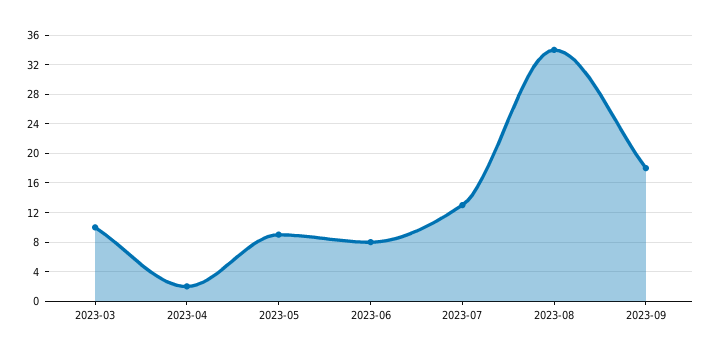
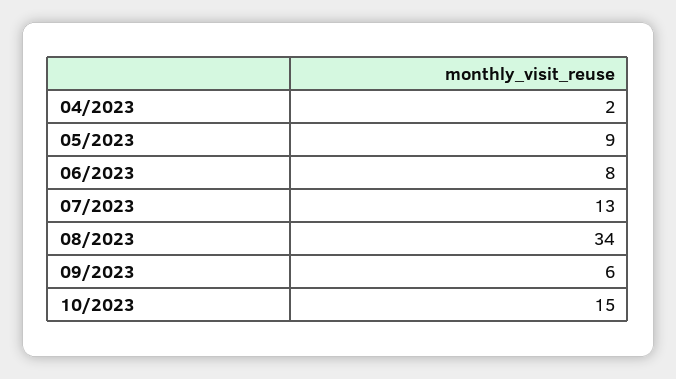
2023-03: 10 -> none
2023-09: 18 -> 6
10/2023: none -> 15

